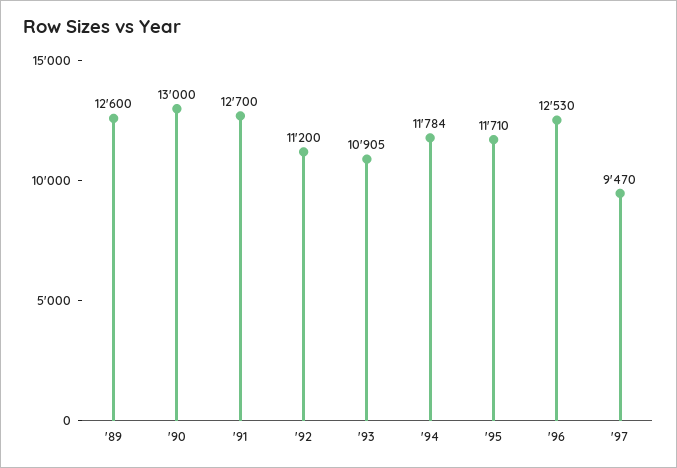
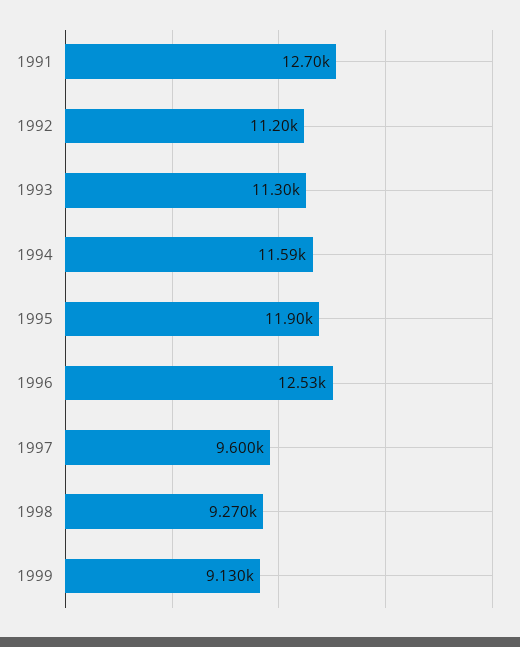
'89: 12600 -> none
'90: 13000 -> none
'93: 10905 -> 11300
'94: 11784 -> 11590
'95: 11710 -> 11900
'97: 9470 -> 9600
1998: none -> 9270
1999: none -> 9130

